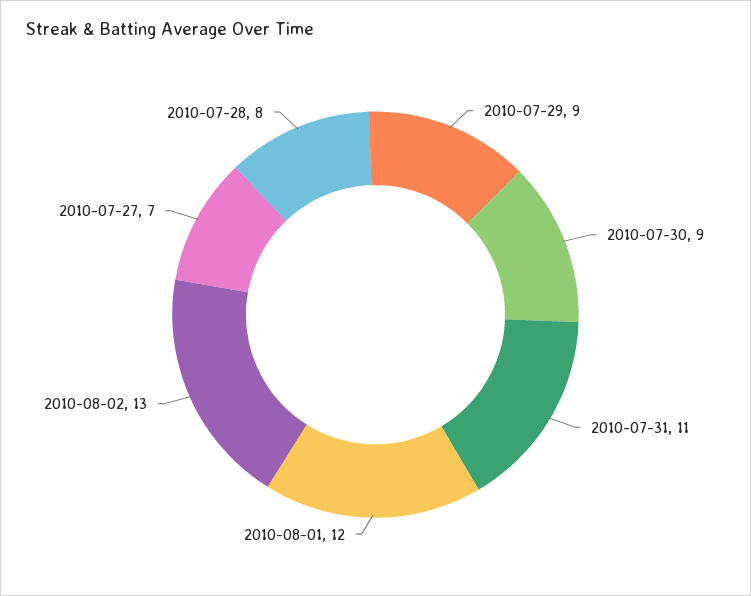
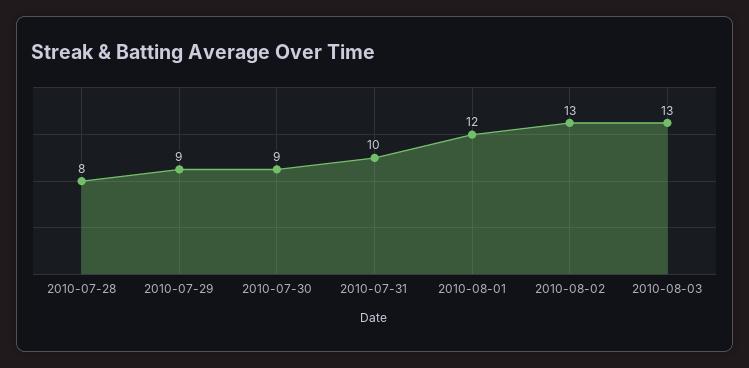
2010-07-31: 11 -> 10
2010-07-27: 7 -> none
2010-08-03: none -> 13

